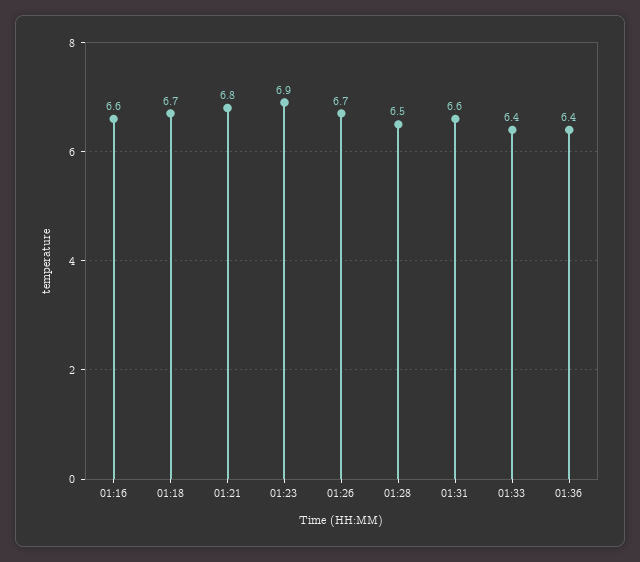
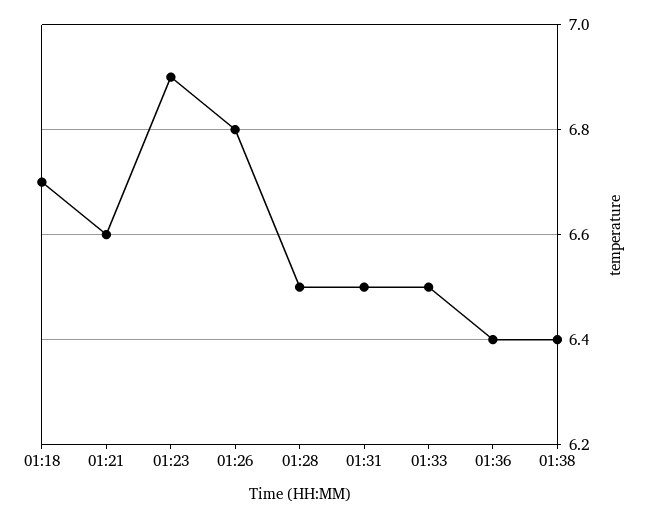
01:16: 6.6 -> none
01:21: 6.8 -> 6.6
01:26: 6.7 -> 6.8
01:31: 6.6 -> 6.5
01:33: 6.4 -> 6.5
01:38: none -> 6.4

